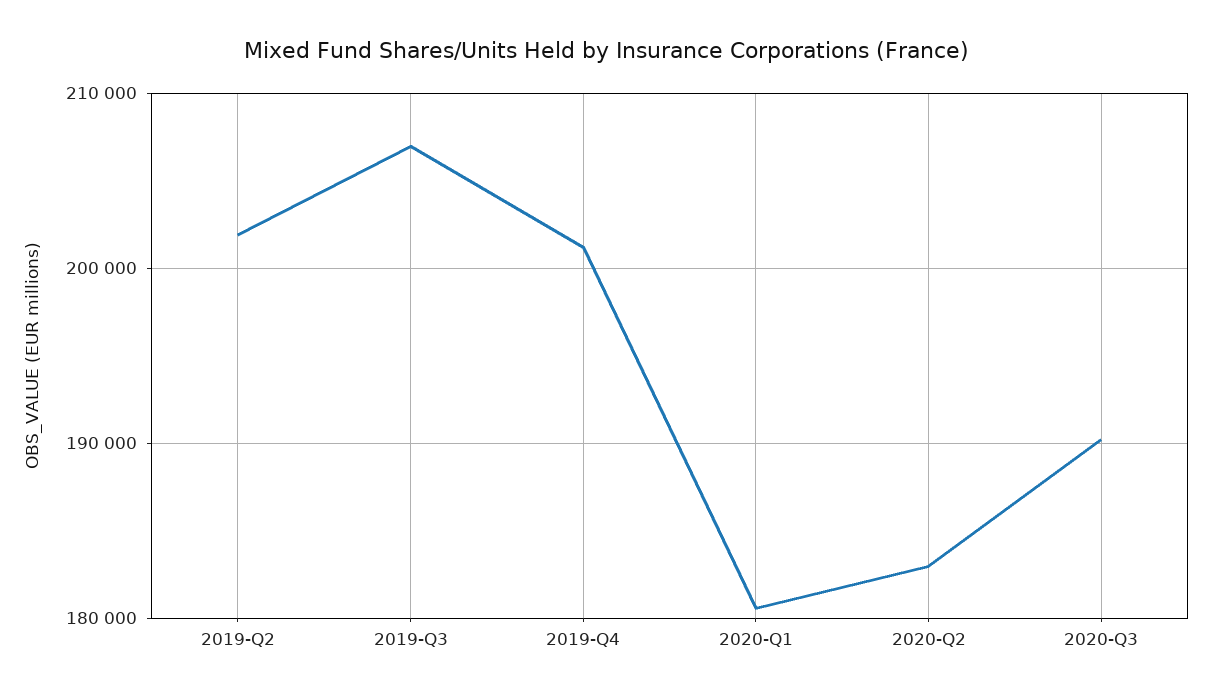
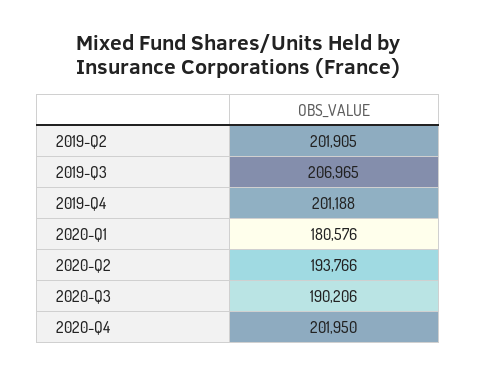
2020-Q2: 183000 -> 193766
2020-Q4: none -> 201950

